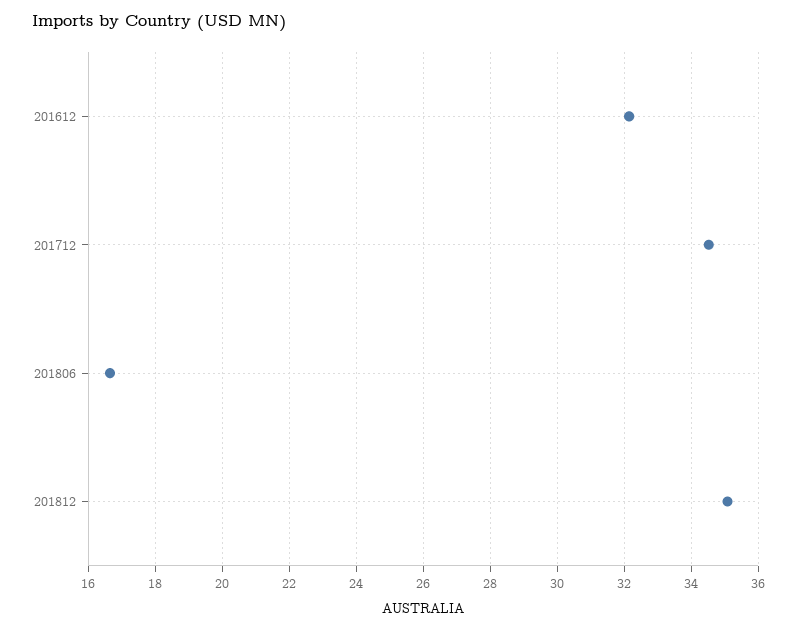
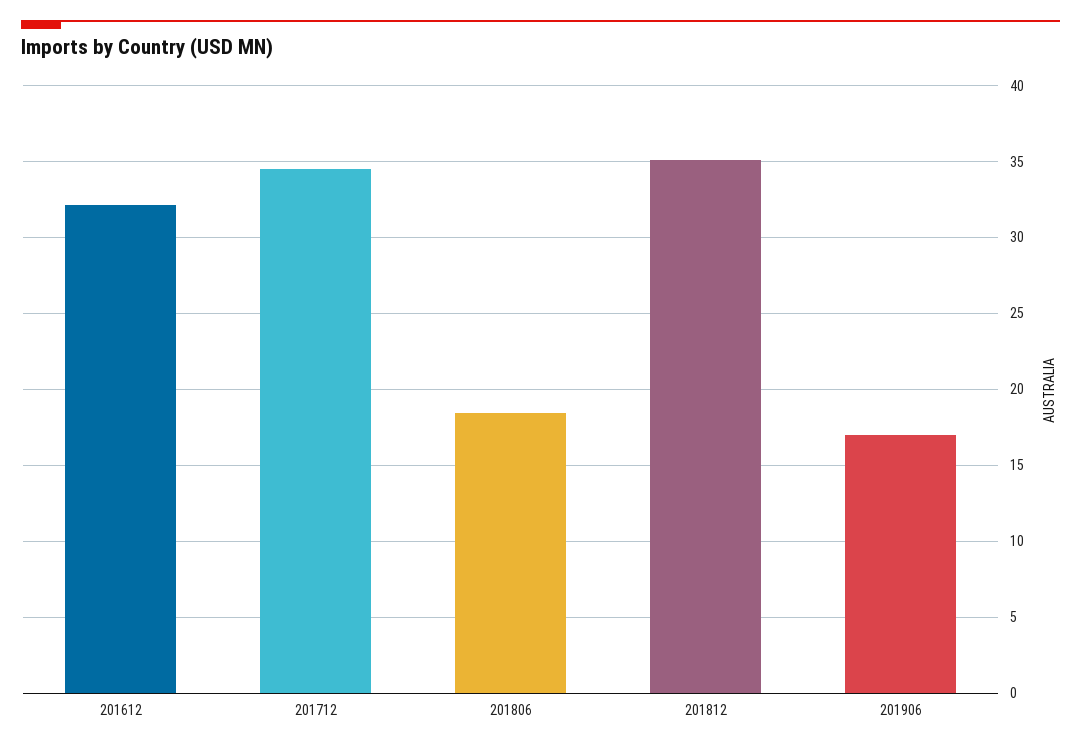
201806: 16.6 -> 18.5
201906: none -> 17

